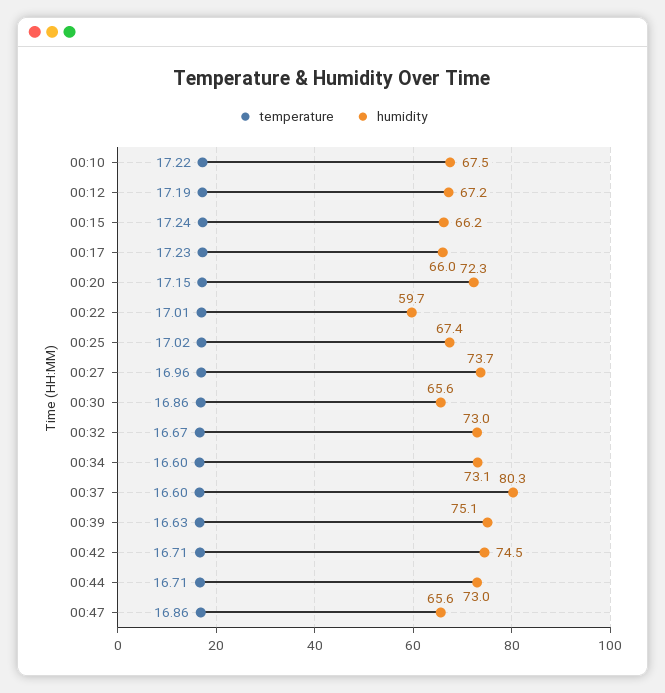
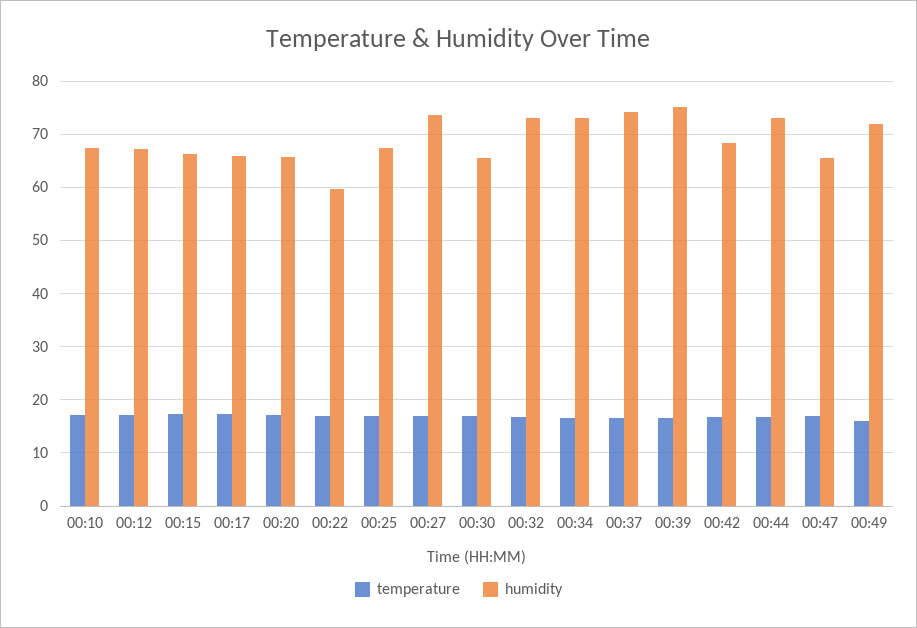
humidity, 00:20: 72.3 -> 66
humidity, 00:37: 80.3 -> 74
humidity, 00:42: 74.5 -> 68
temperature, 00:49: none -> 16
humidity, 00:49: none -> 72

